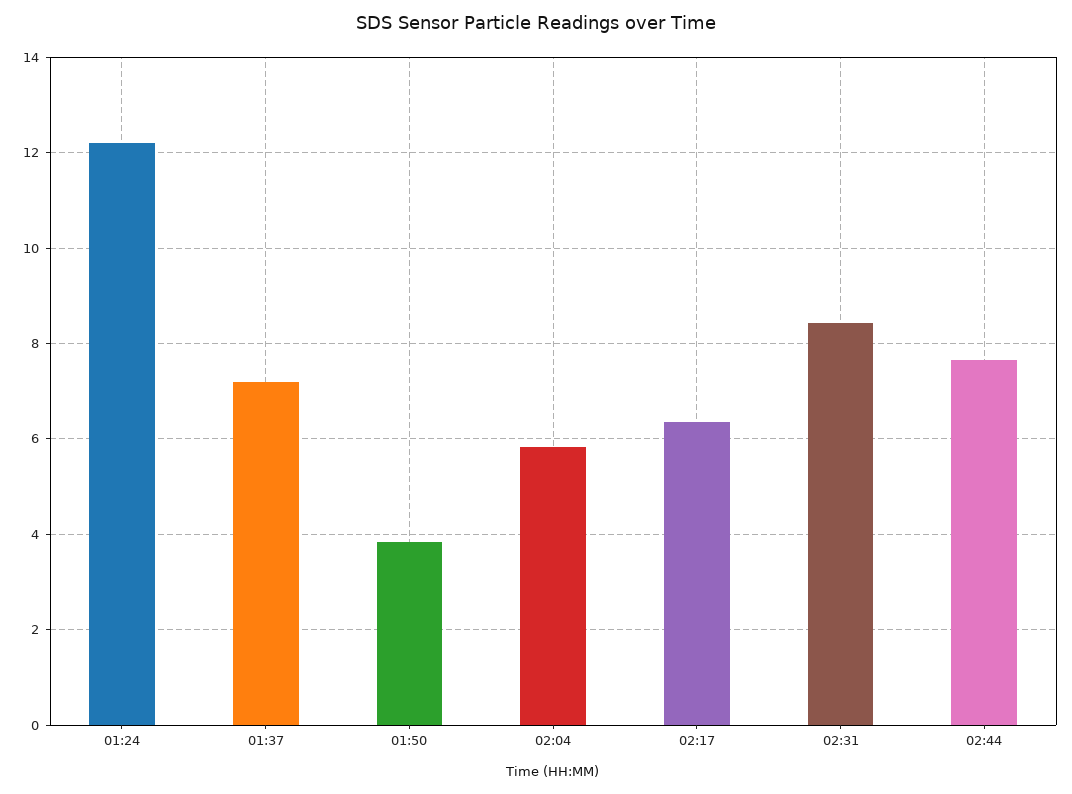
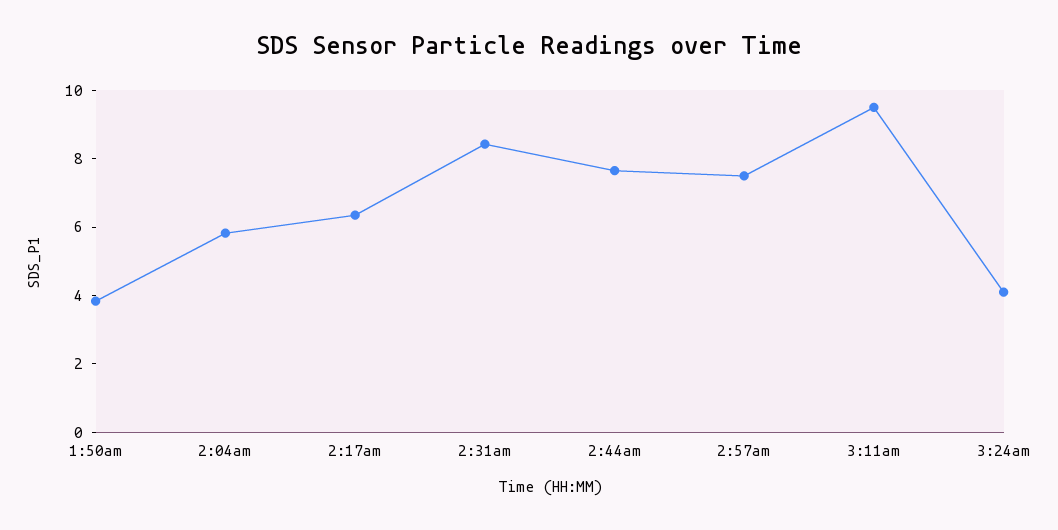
01:24: 12.2 -> none
01:37: 7.2 -> none
2:57am: none -> 7.5
3:11am: none -> 9.5
3:24am: none -> 4

